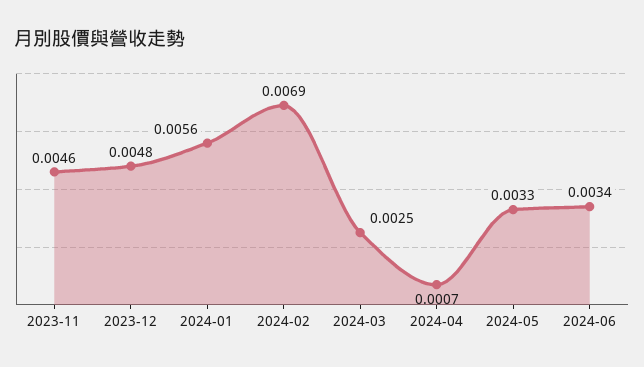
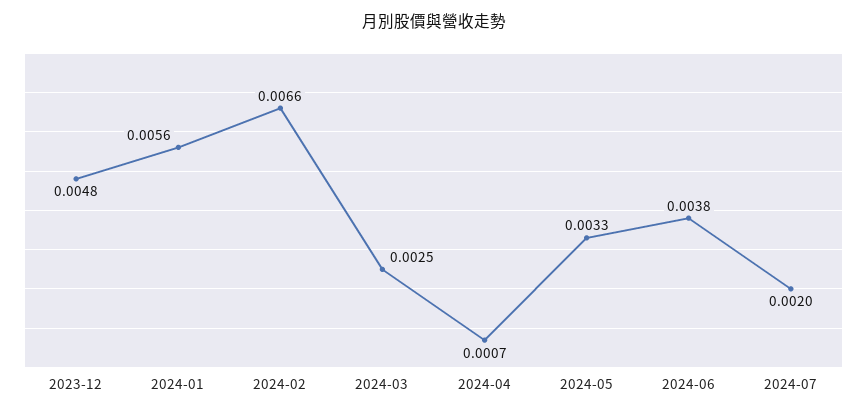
2023-11: 0.0046 -> none
2024-02: 0.0069 -> 0.0066
2024-06: 0.0034 -> 0.0038
2024-07: none -> 0.002

